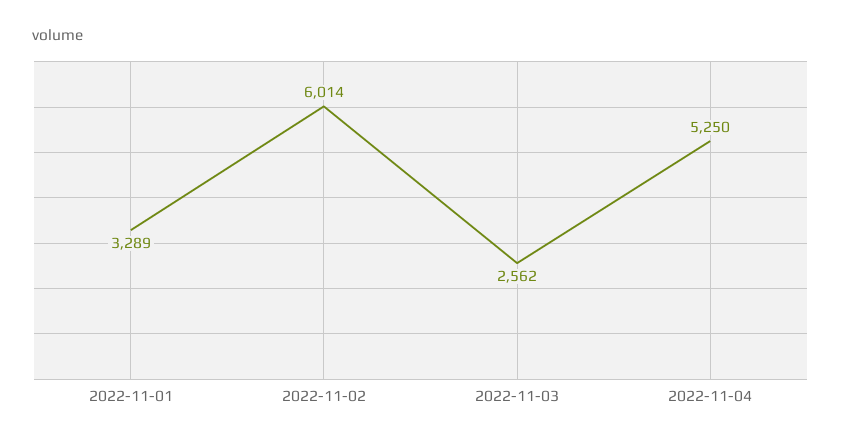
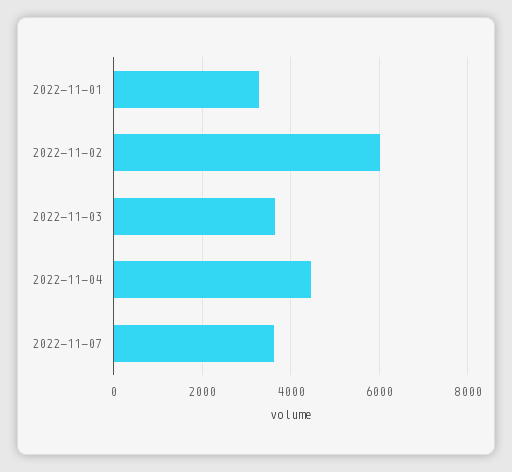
2022-11-03: 2562 -> 3600
2022-11-04: 5250 -> 4400
2022-11-07: none -> 3600

